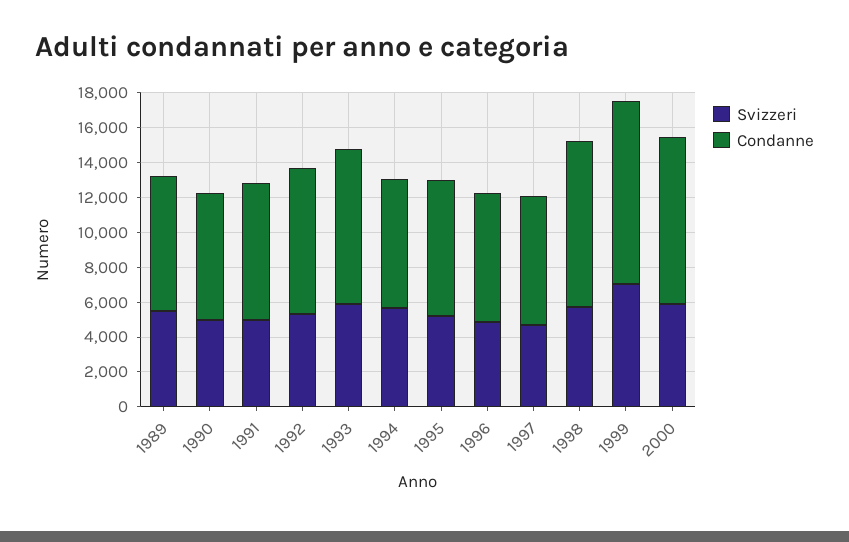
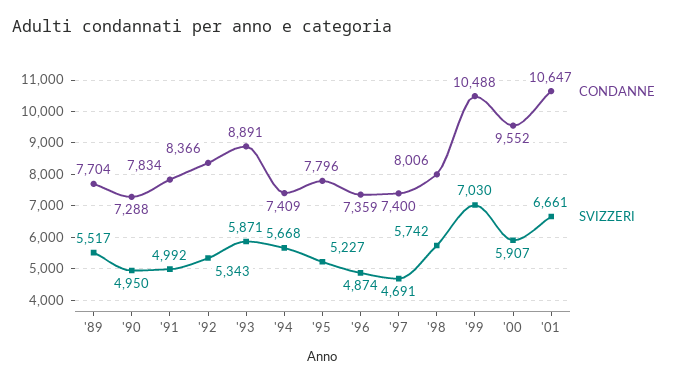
Condanne, 1998: 9500 -> 8006
Condanne, '01: none -> 10647
Svizzeri, '01: none -> 6661

